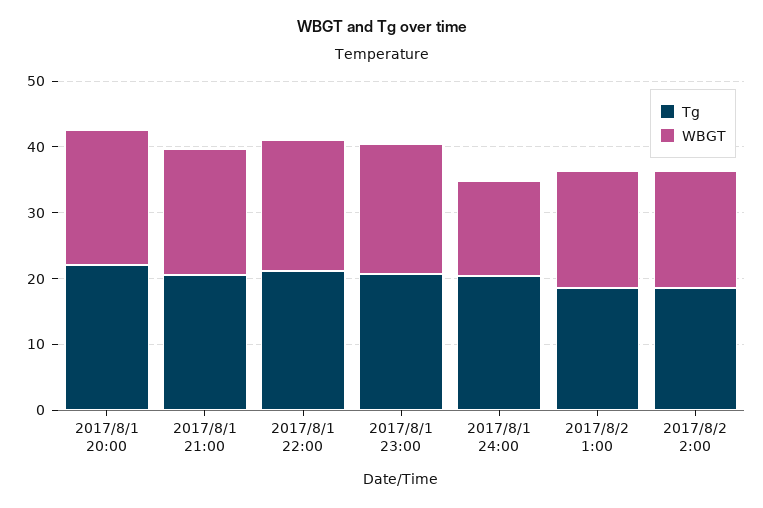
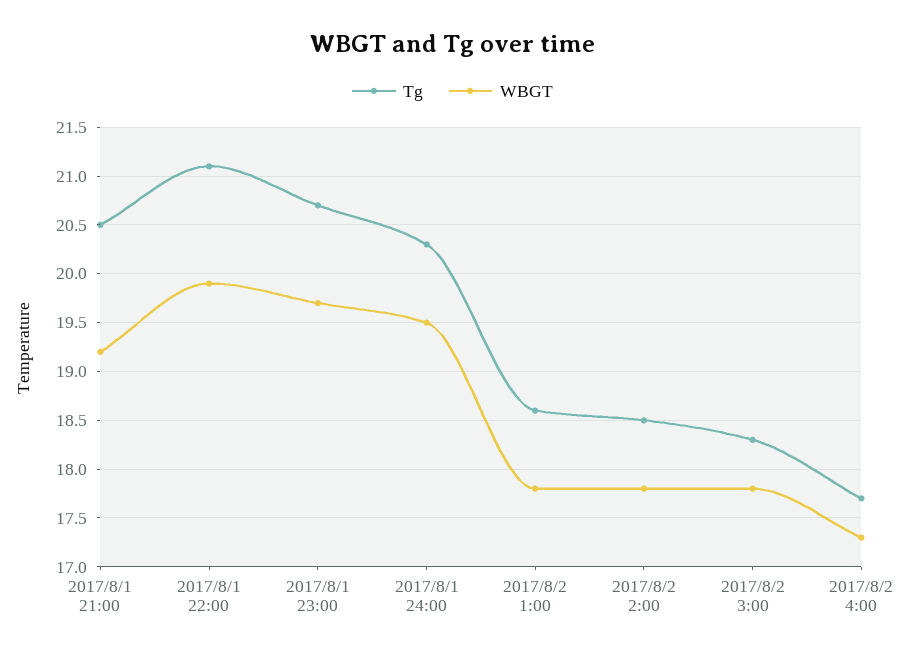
Tg, 2017/8/1 20:00: 22 -> none
WBGT, 2017/8/1 20:00: 20 -> none
WBGT, 2017/8/1 24:00: 14 -> 19.5
Tg, 2017/8/2 3:00: none -> 18.3
WBGT, 2017/8/2 3:00: none -> 17.8
Tg, 2017/8/2 4:00: none -> 17.7
WBGT, 2017/8/2 4:00: none -> 17.3

